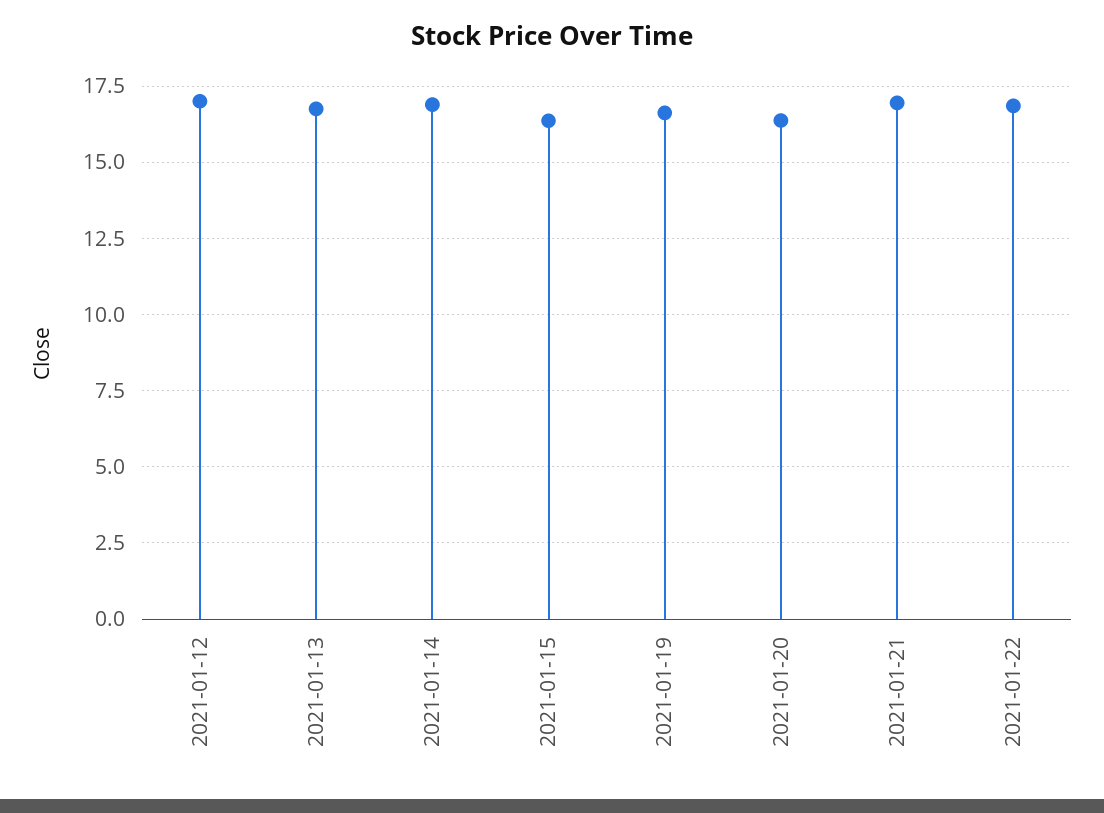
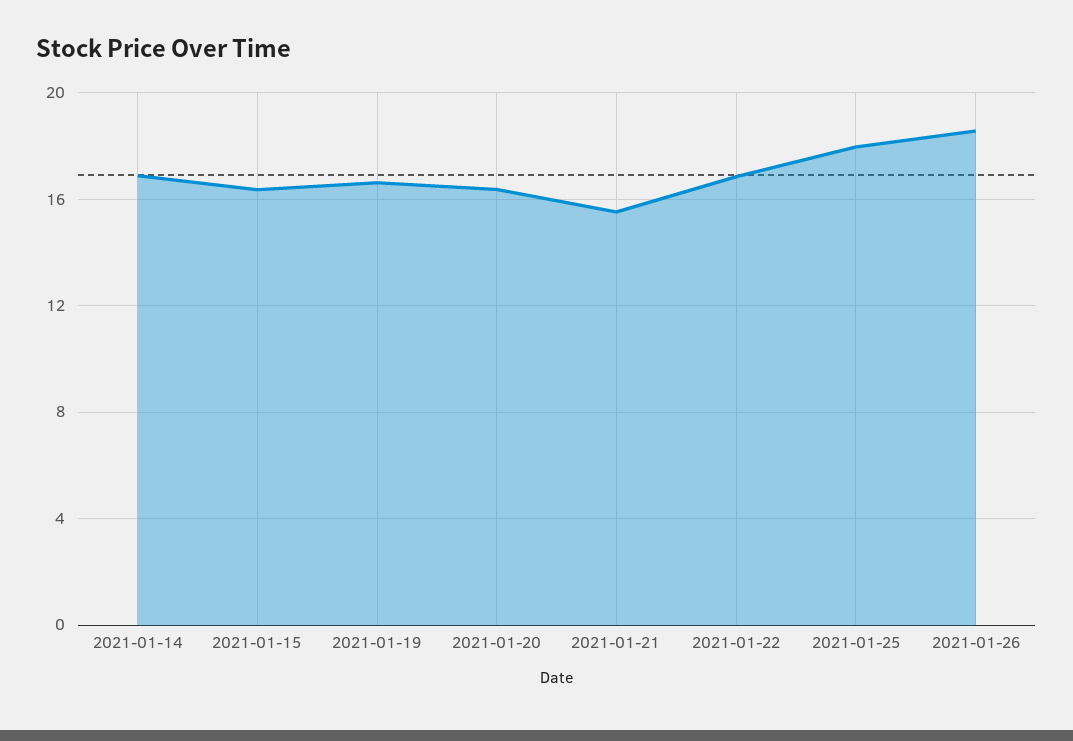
2021-01-12: 17 -> none
2021-01-13: 16.75 -> none
2021-01-21: 17 -> 15.5
2021-01-25: none -> 18
2021-01-26: none -> 18.5

